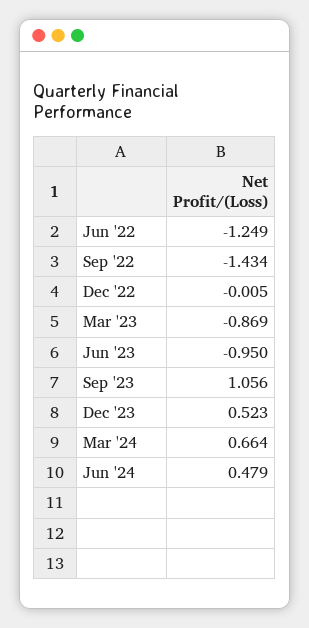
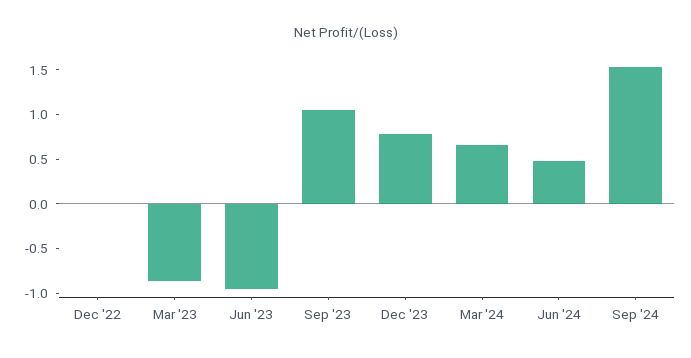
Jun '22: -1.249 -> none
Sep '22: -1.434 -> none
Dec '23: 0.523 -> 0.8
Sep '24: none -> 1.5

